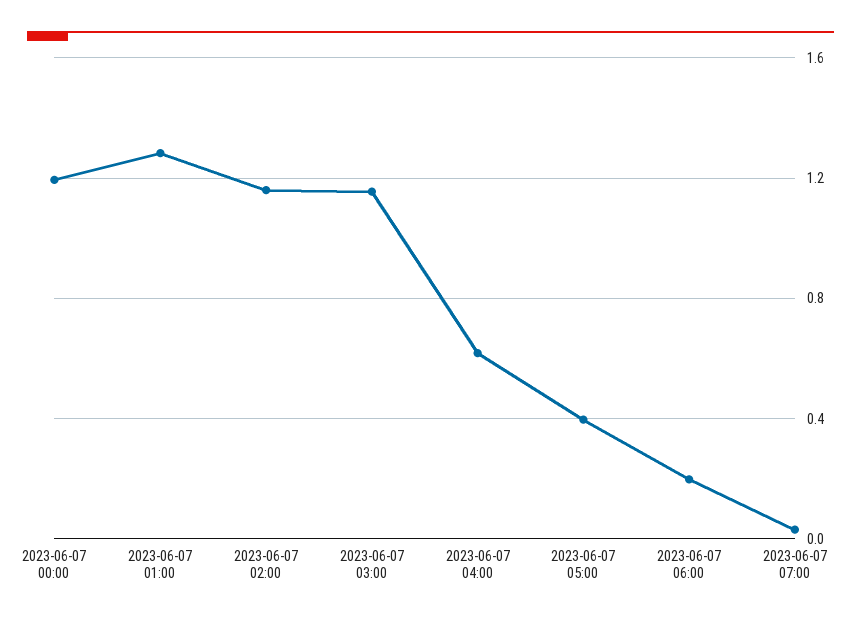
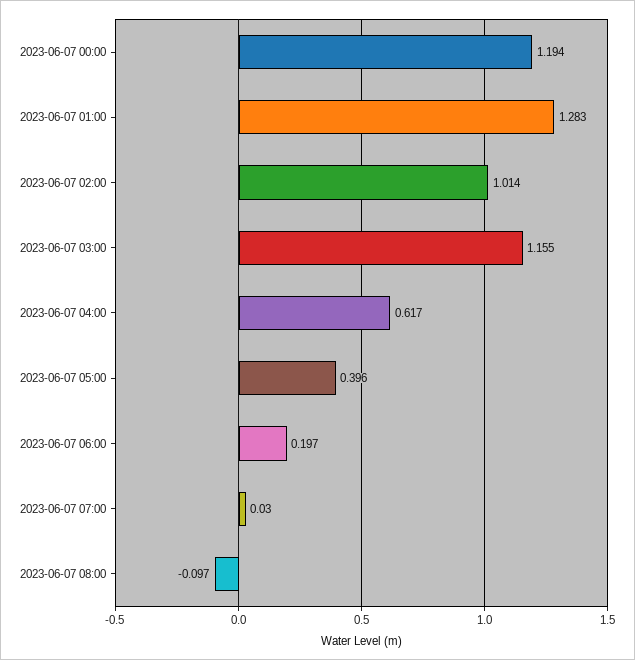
2023-06-07 02:00: 1.15 -> 1.014
2023-06-07 08:00: none -> -0.097

